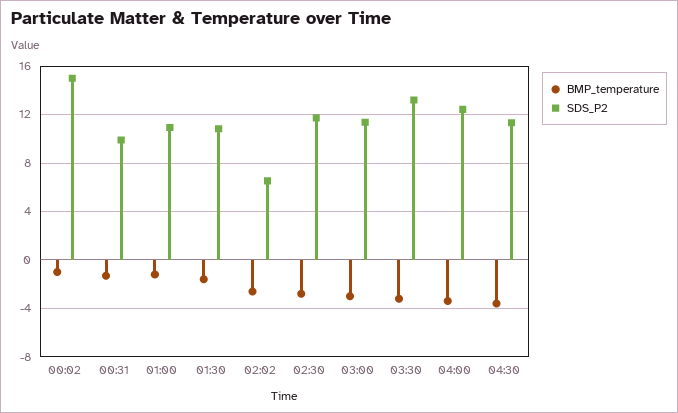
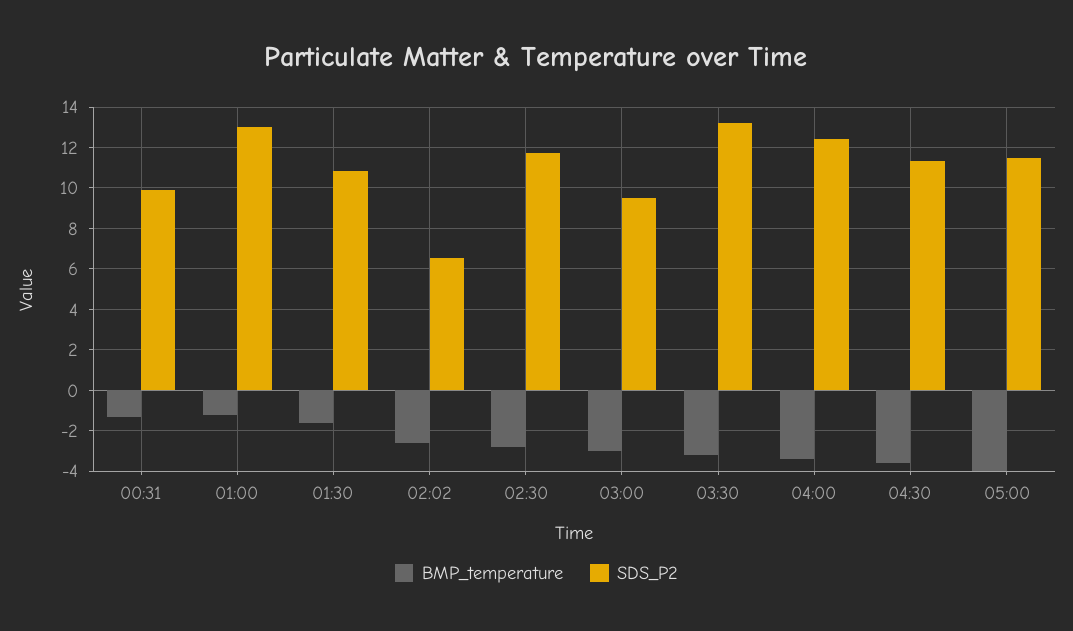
BMP_temperature, 00:02: -1 -> none
SDS_P2, 00:02: 15 -> none
SDS_P2, 01:00: 11 -> 13
SDS_P2, 03:00: 11.5 -> 9.5
BMP_temperature, 05:00: none -> -4
SDS_P2, 05:00: none -> 11.5

